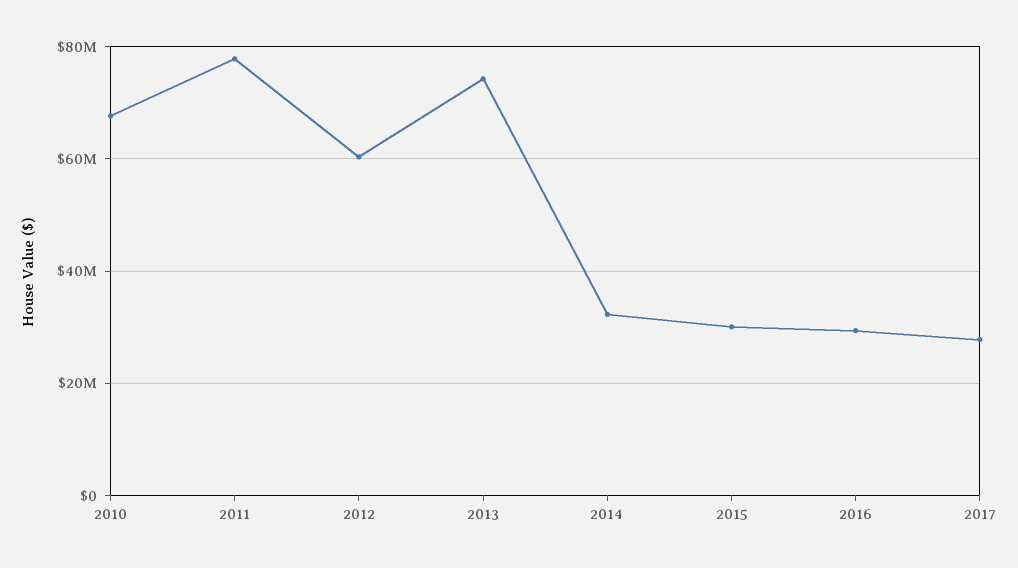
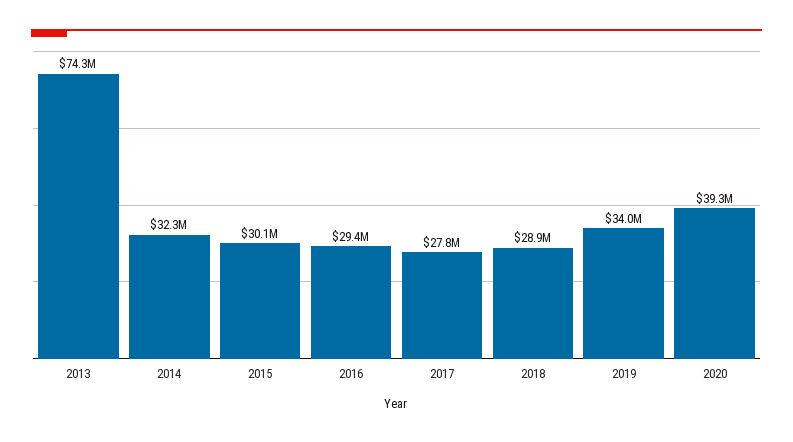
2010: 68000000 -> none
2011: 78000000 -> none
2012: 60000000 -> none
2018: none -> 28900000
2019: none -> 34000000
2020: none -> 39300000

